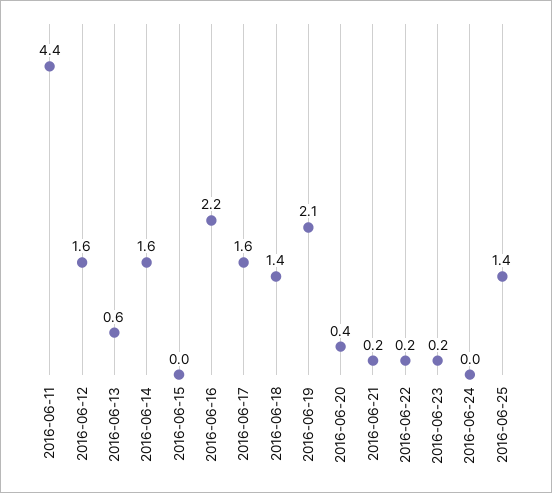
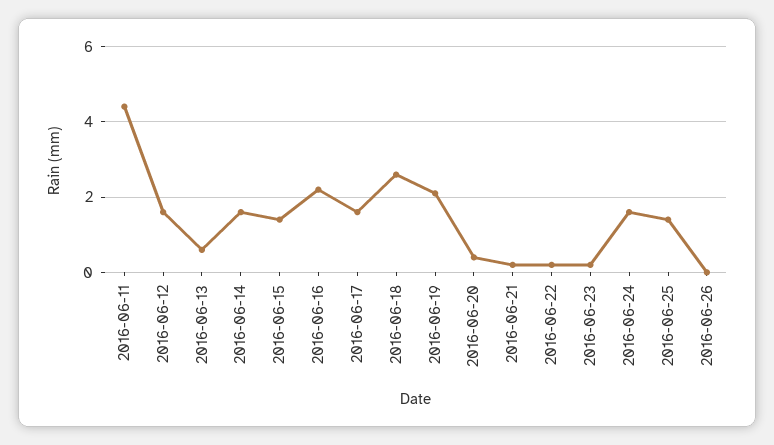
2016-06-15: 0 -> 1.5
2016-06-18: 1.4 -> 2.5
2016-06-24: 0 -> 1.5
2016-06-26: none -> 0

